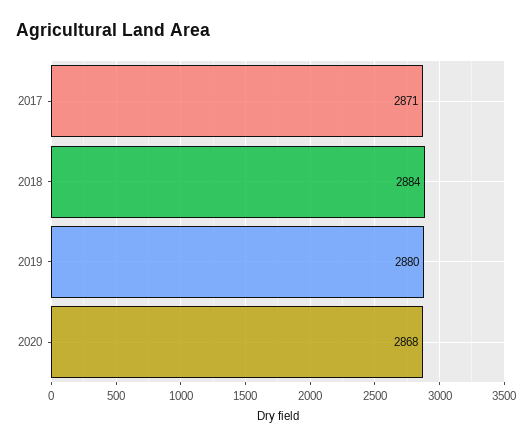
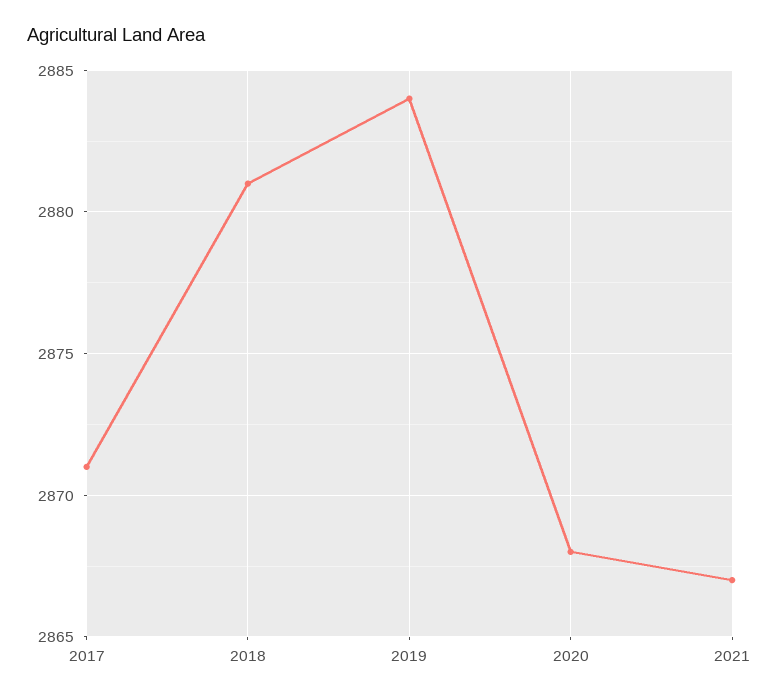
2018: 2884 -> 2881
2019: 2880 -> 2884
2021: none -> 2867

